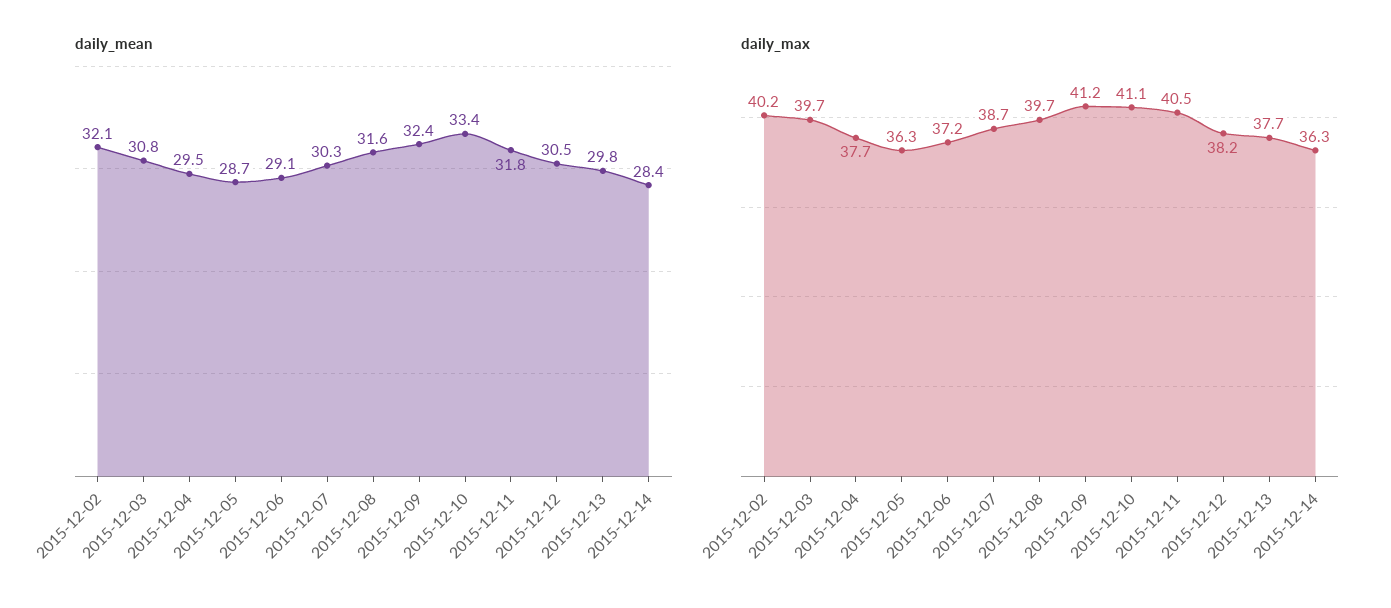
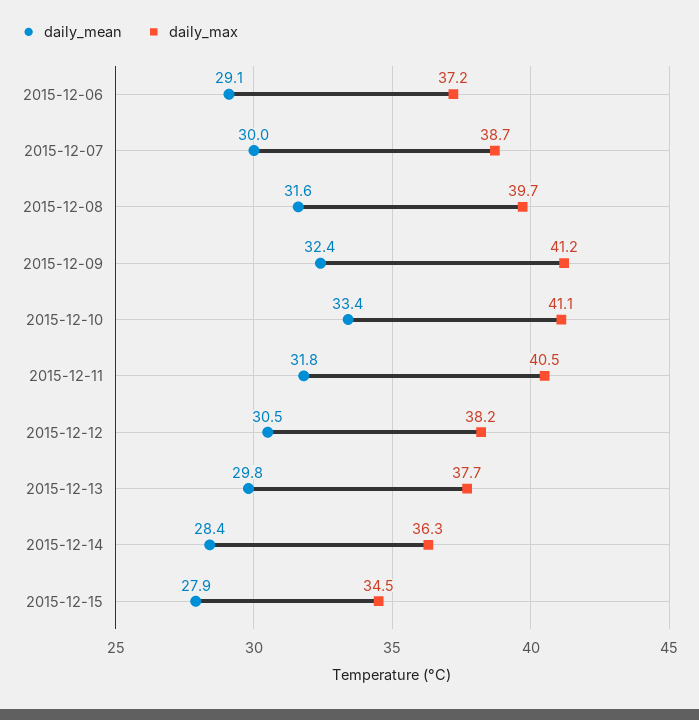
daily_mean, 2015-12-02: 32.1 -> none
daily_mean, 2015-12-03: 30.8 -> none
daily_mean, 2015-12-04: 29.5 -> none
daily_mean, 2015-12-05: 28.7 -> none
daily_mean, 2015-12-07: 30.3 -> 30
daily_max, 2015-12-02: 40.2 -> none
daily_max, 2015-12-03: 39.7 -> none
daily_max, 2015-12-04: 37.7 -> none
daily_max, 2015-12-05: 36.3 -> none
daily_mean, 2015-12-15: none -> 27.9
daily_max, 2015-12-15: none -> 34.5

